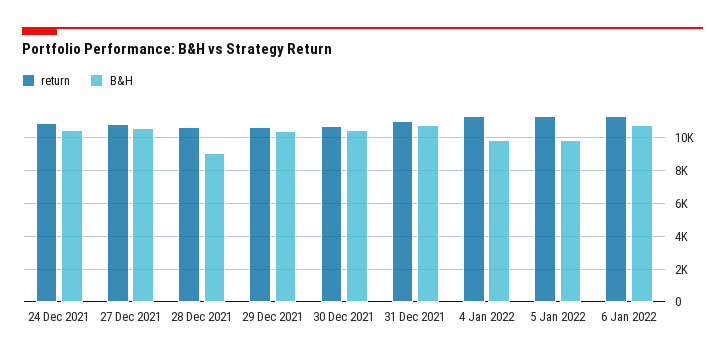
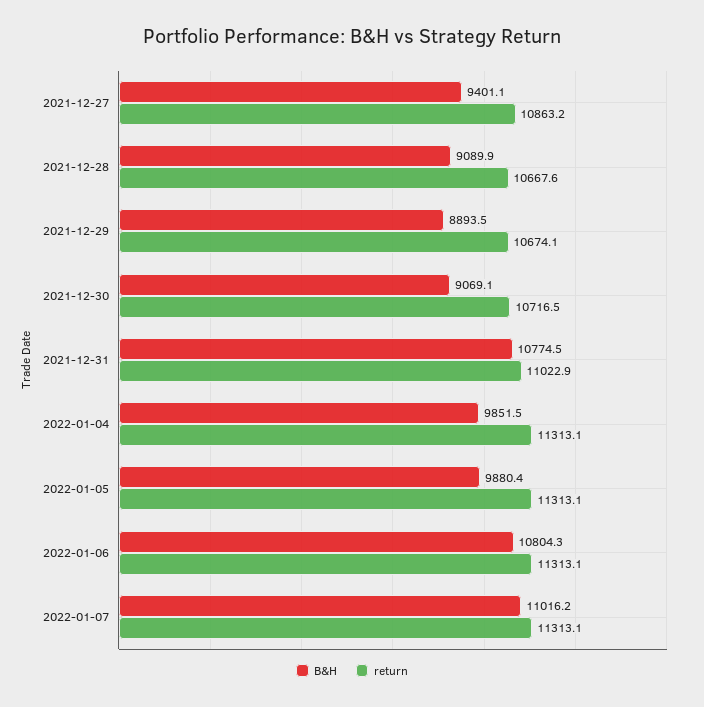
return, 24 Dec 2021: 11000 -> none
B&H, 24 Dec 2021: 10500 -> none
B&H, 27 Dec 2021: 10500 -> 9401.1
B&H, 29 Dec 2021: 10500 -> 8893.5
B&H, 30 Dec 2021: 10500 -> 9069.1
B&H, 2022-01-07: none -> 11016.2
return, 2022-01-07: none -> 11313.1

